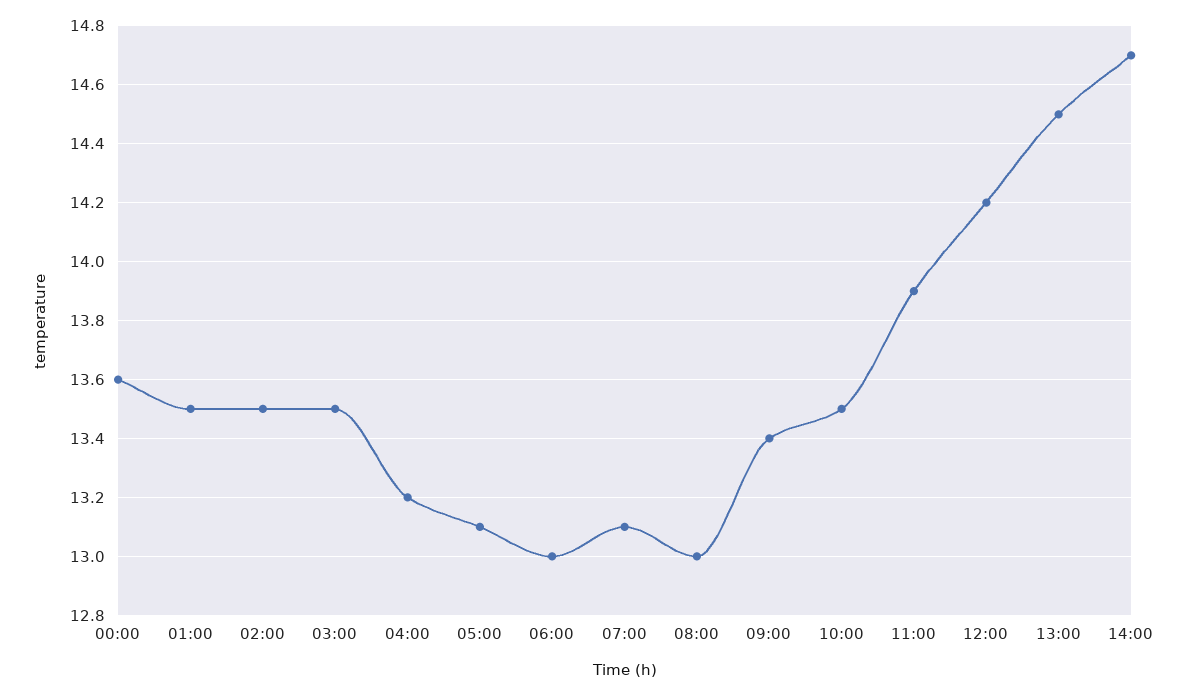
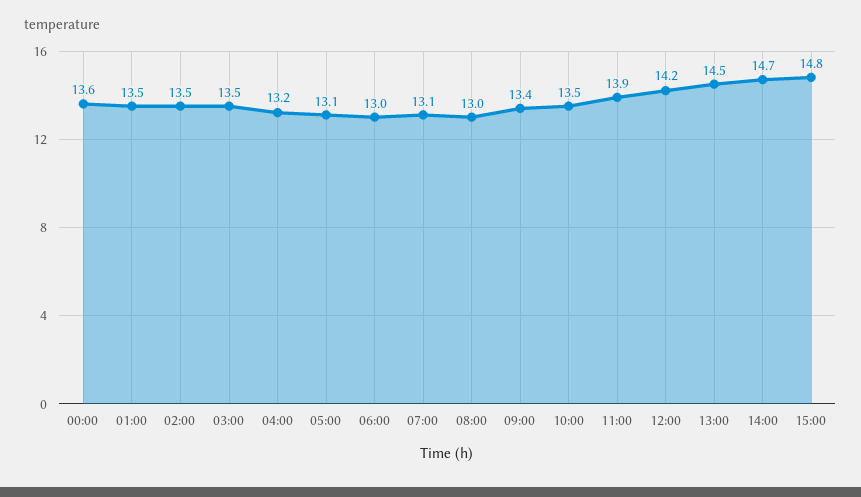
15:00: none -> 14.8

